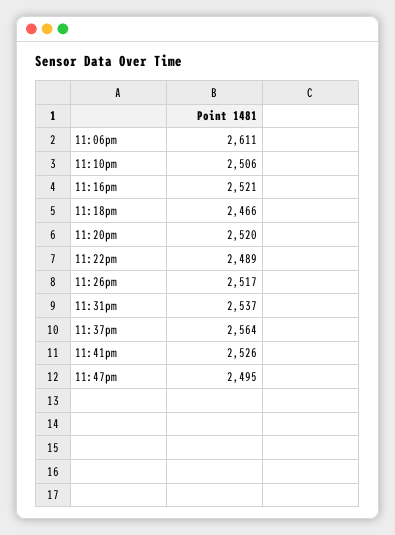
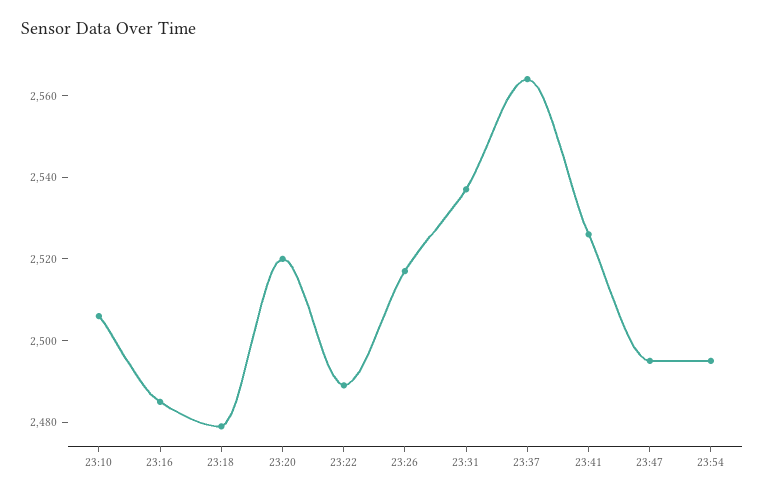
11:06pm: 2611 -> none
11:16pm: 2521 -> 2485
11:18pm: 2466 -> 2480
23:54: none -> 2495

